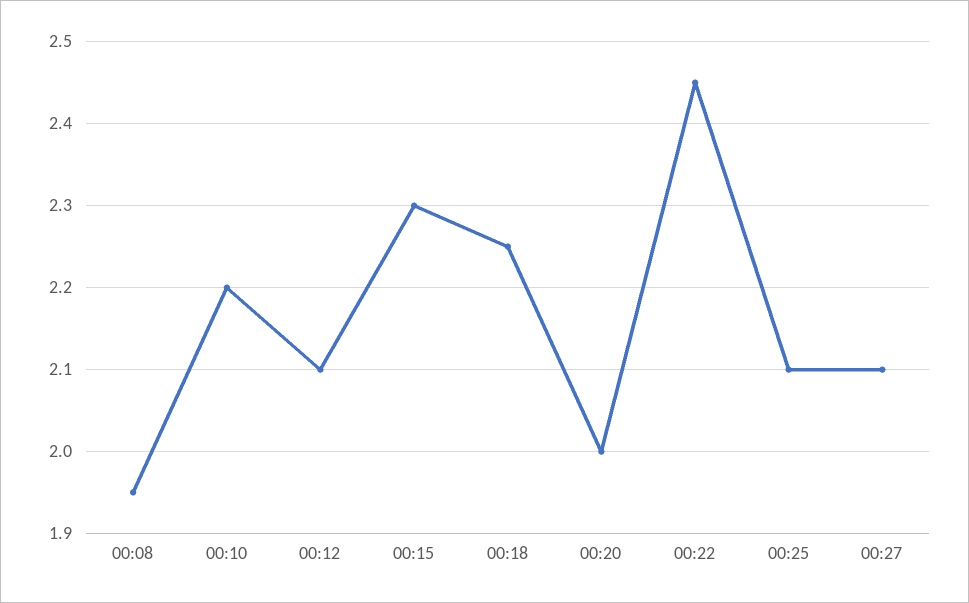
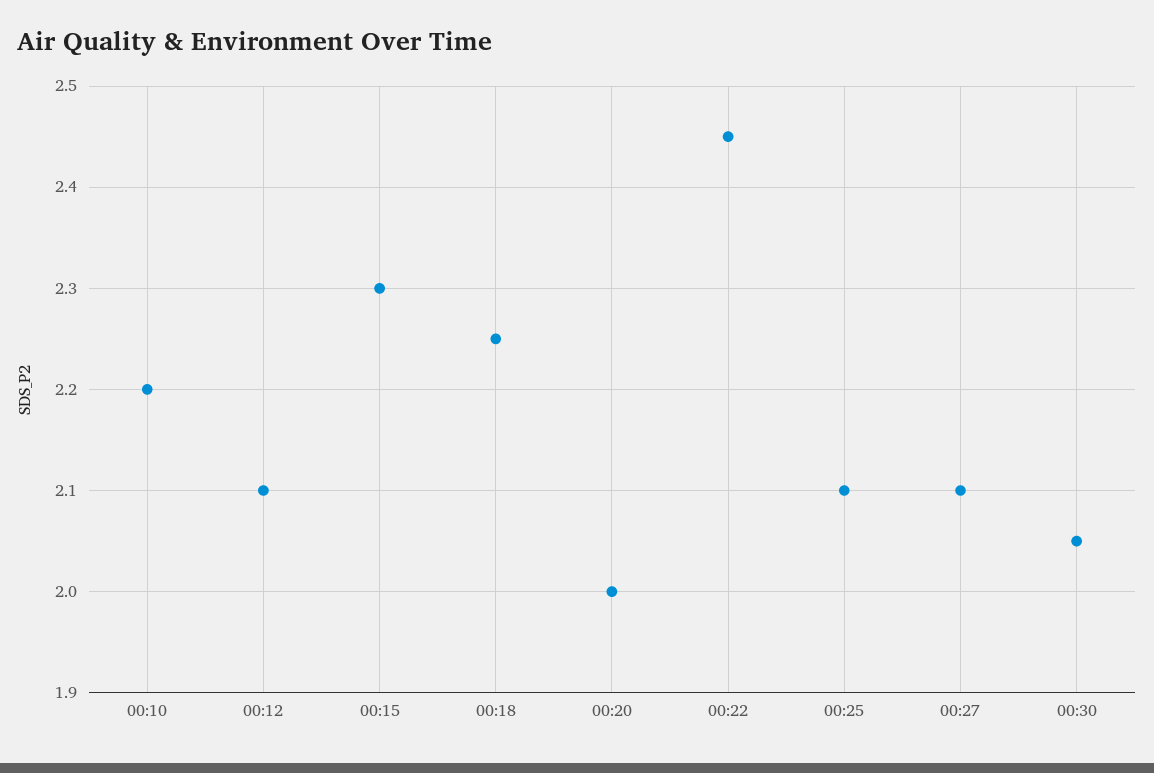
00:08: 1.95 -> none
00:30: none -> 2.05

